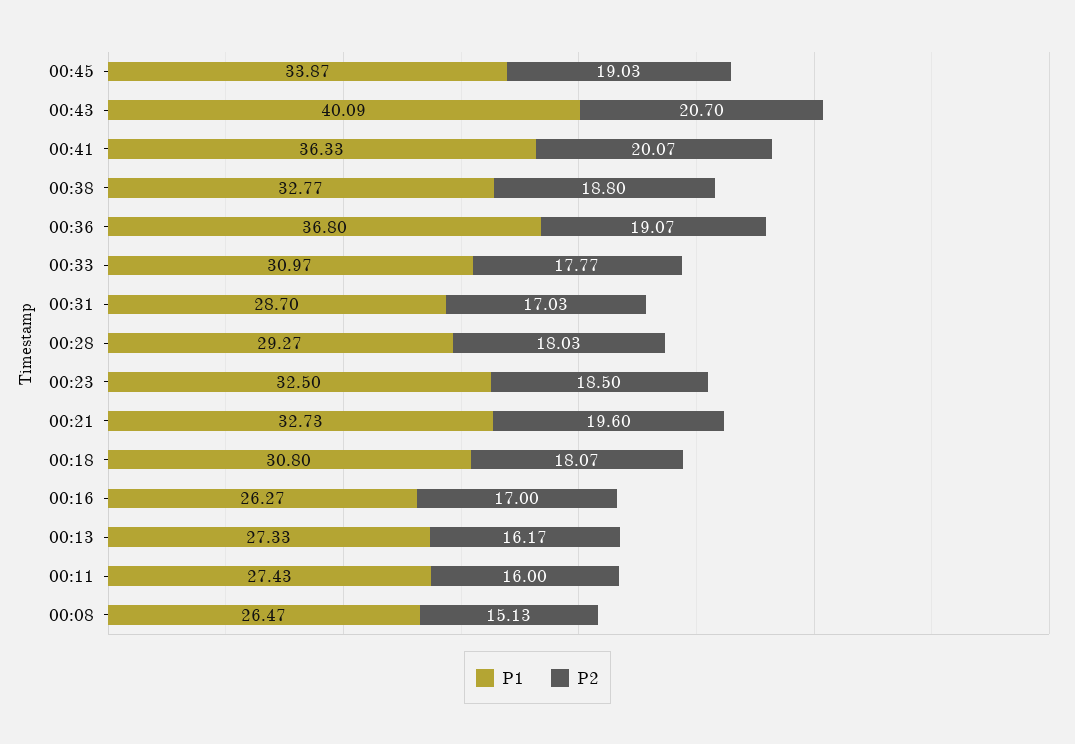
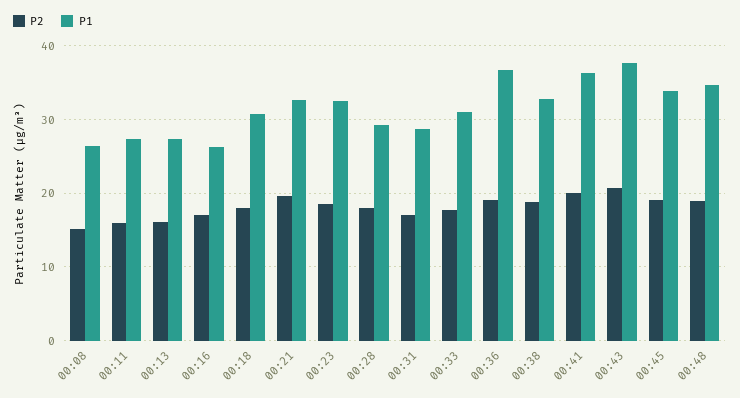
P1, 00:43: 40.09 -> 38
P2, 00:48: none -> 19
P1, 00:48: none -> 35

